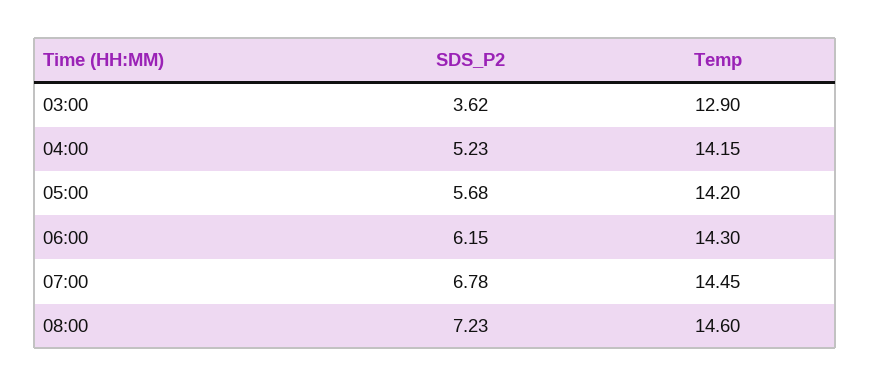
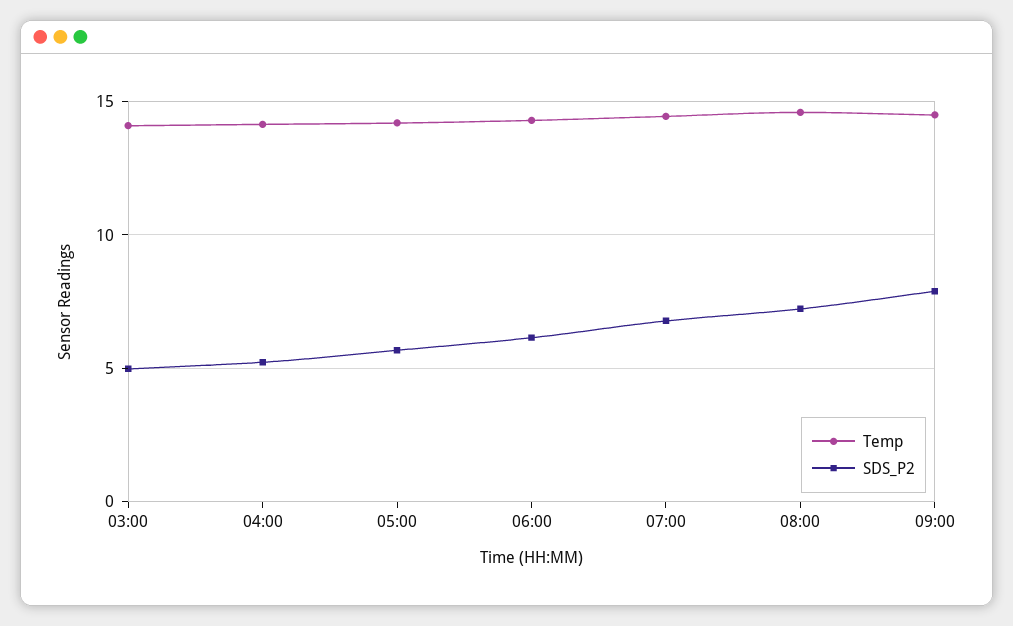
SDS_P2, 03:00: 3.62 -> 5
Temp, 03:00: 12.9 -> 14
Temp, 09:00: none -> 14.5
SDS_P2, 09:00: none -> 8

